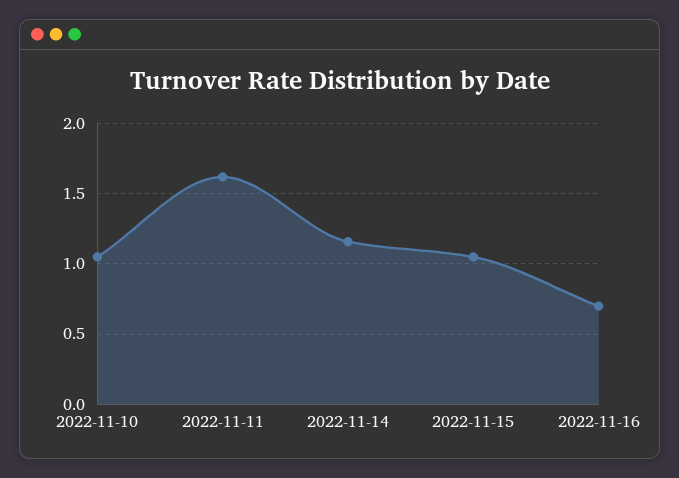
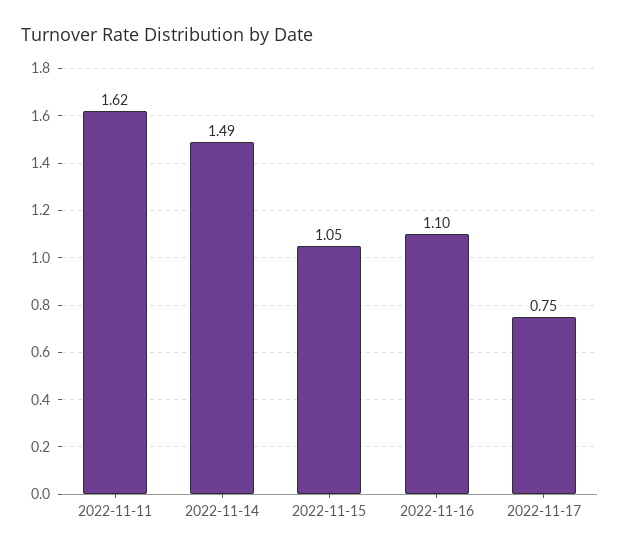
2022-11-10: 1.05 -> none
2022-11-14: 1.15 -> 1.49
2022-11-16: 0.7 -> 1.1
2022-11-17: none -> 0.75

